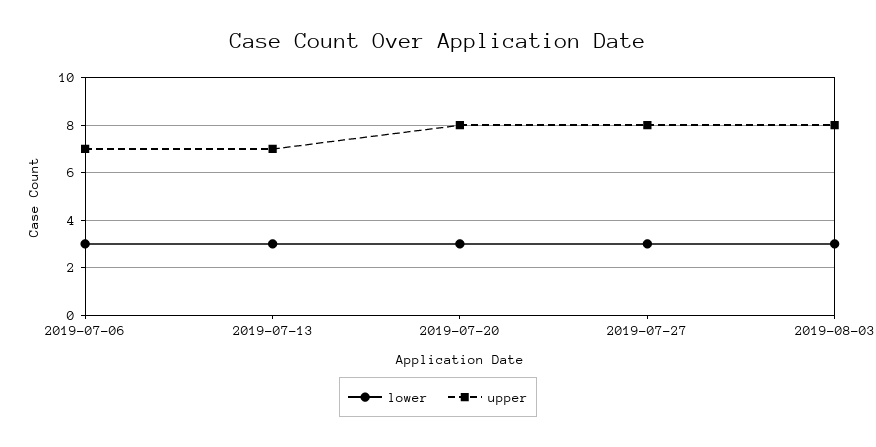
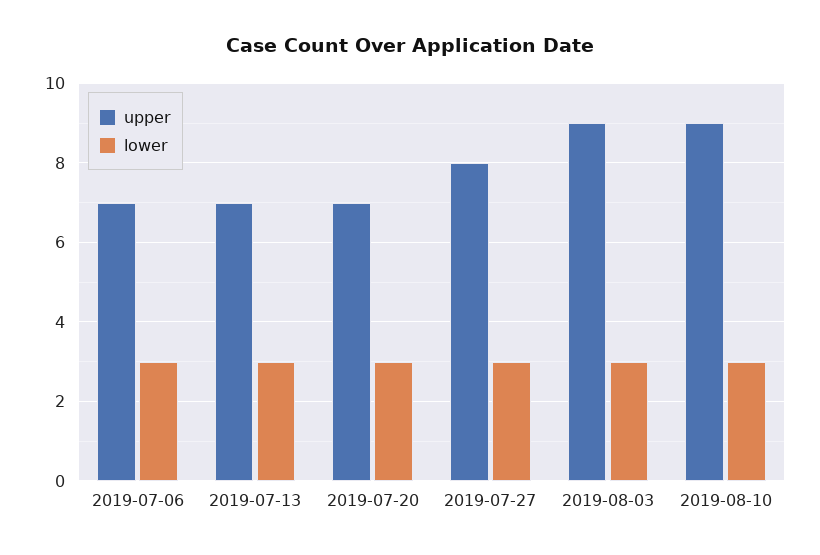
upper, 2019-07-20: 8 -> 7
upper, 2019-08-03: 8 -> 9
upper, 2019-08-10: none -> 9
lower, 2019-08-10: none -> 3

